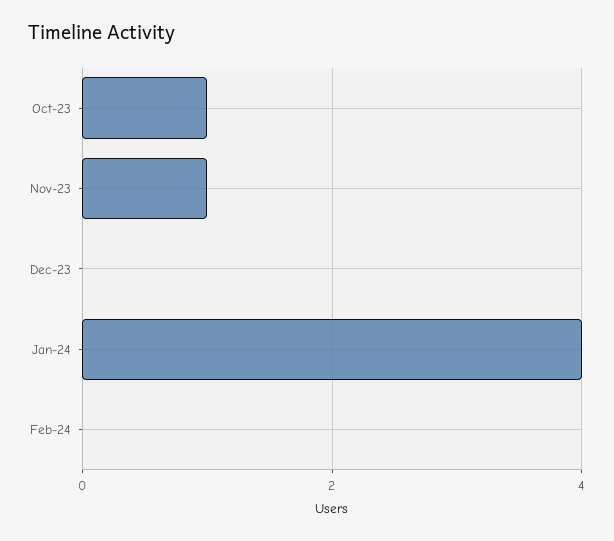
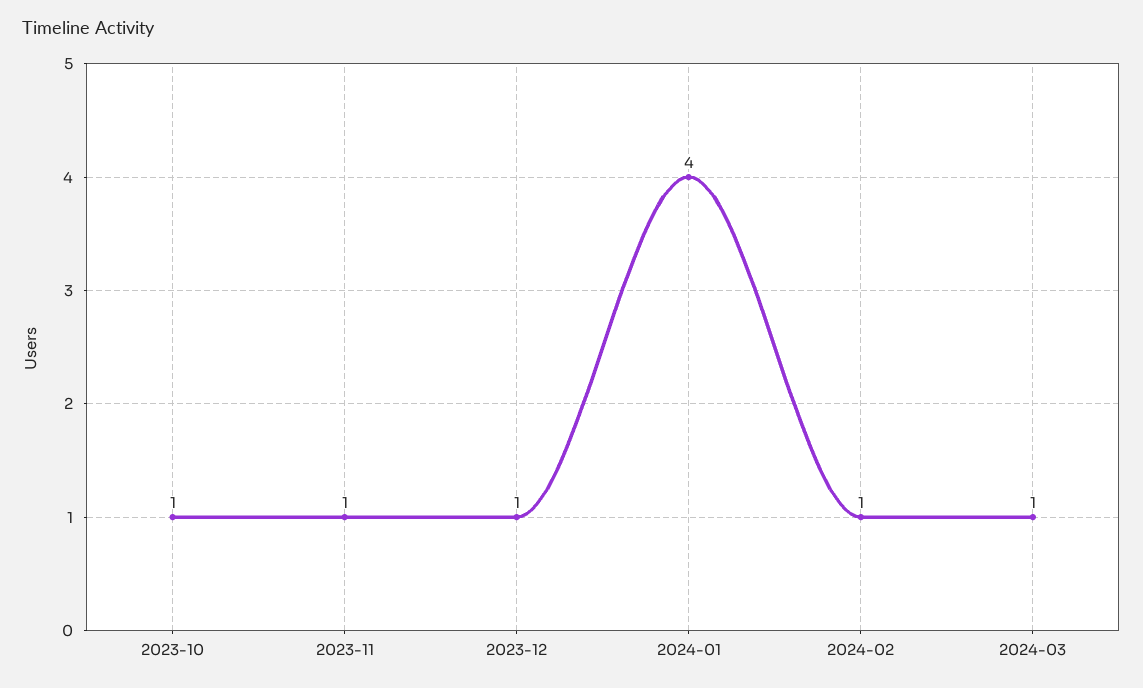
Dec-23: 0 -> 1
Feb-24: 0 -> 1
2024-03: none -> 1

